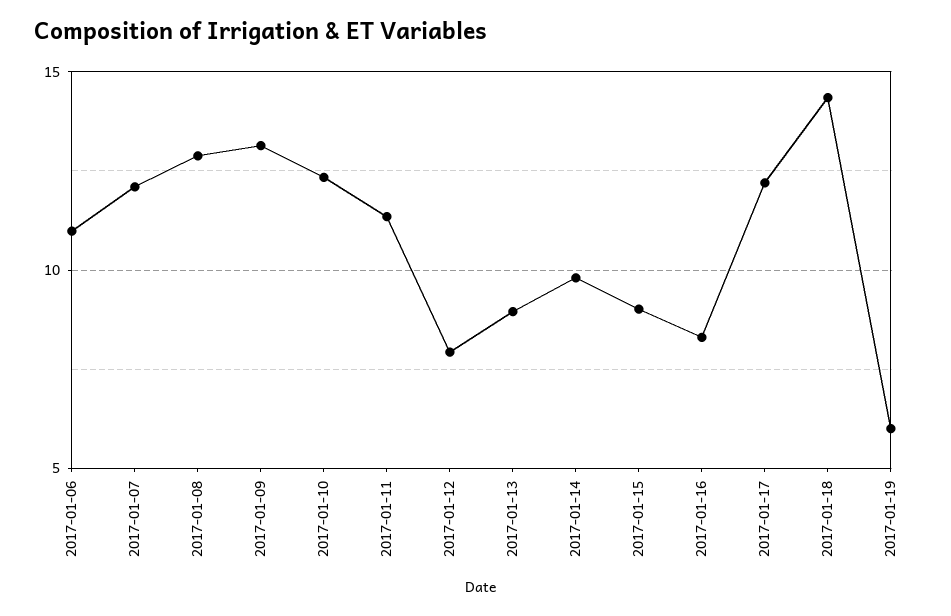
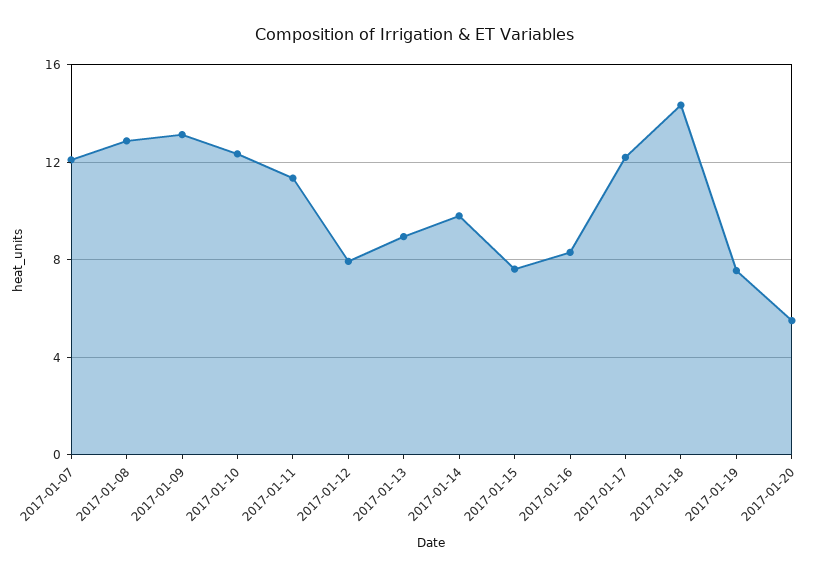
2017-01-06: 11 -> none
2017-01-15: 9 -> 7.5
2017-01-19: 6 -> 7.5
2017-01-20: none -> 5.5

